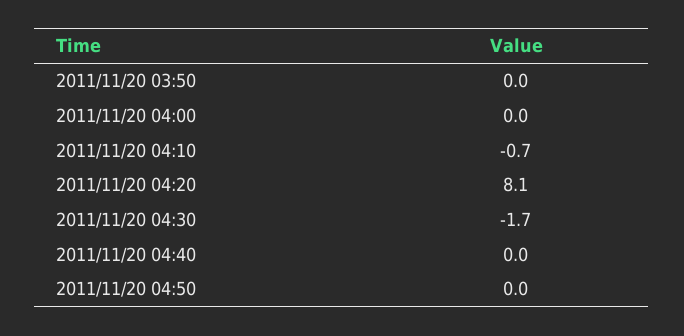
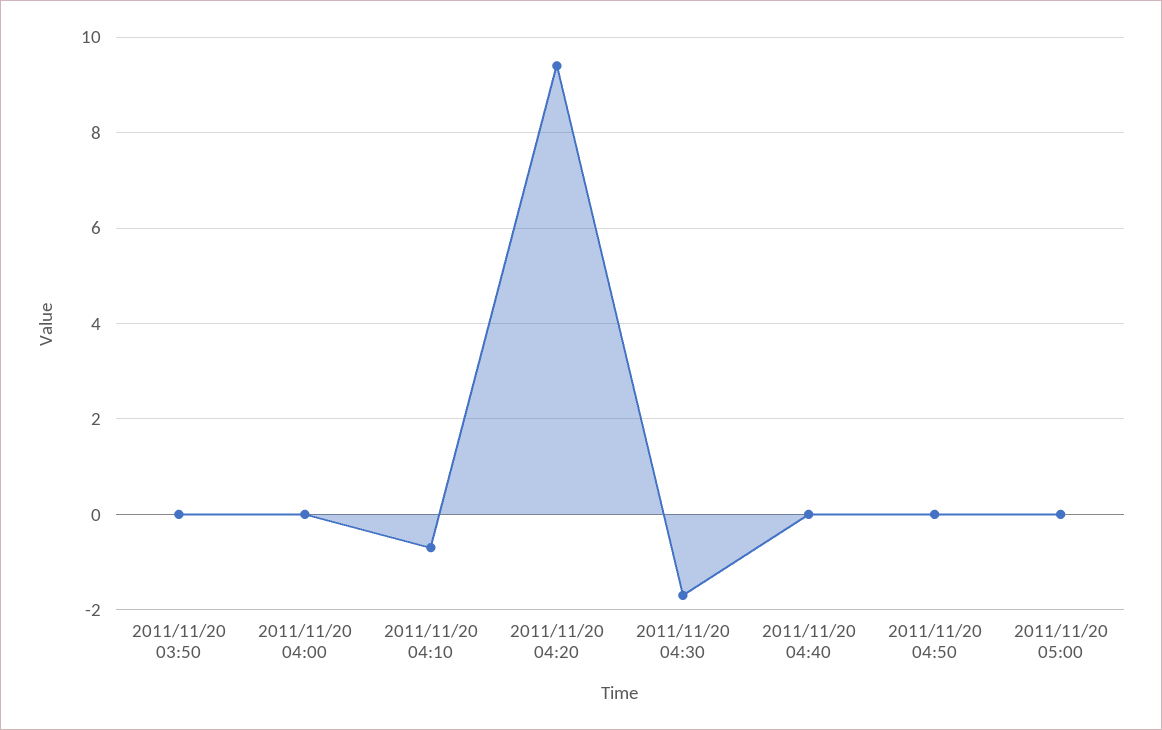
2011/11/20 04:20: 8.1 -> 9.5
2011/11/20 05:00: none -> 0

